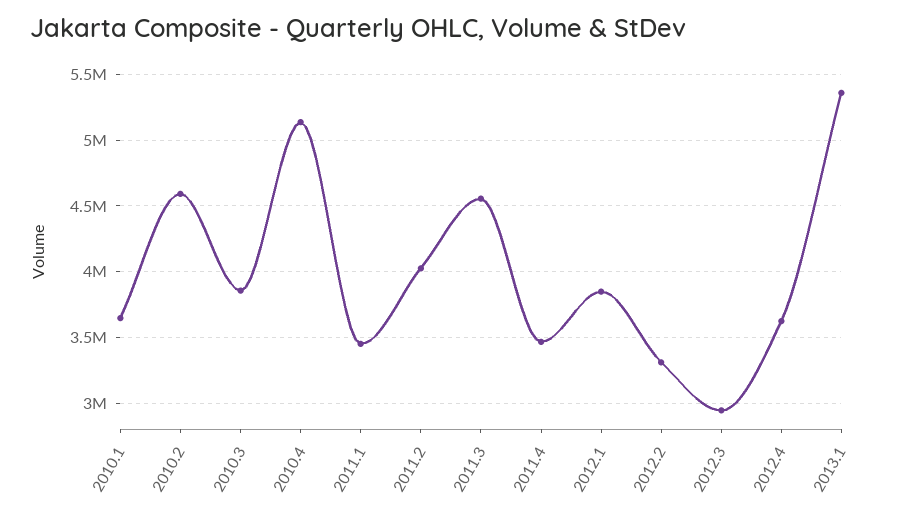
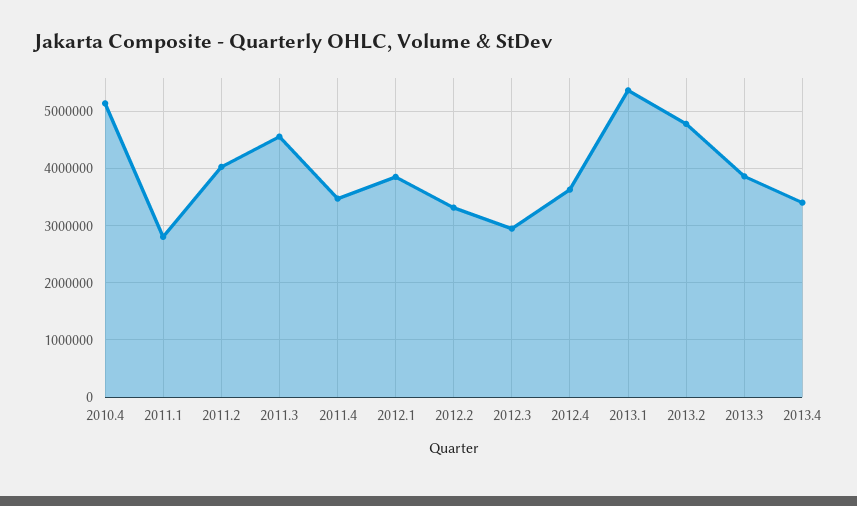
2010.1: 3650000 -> none
2010.2: 4600000 -> none
2010.3: 3850000 -> none
2011.1: 3450000 -> 2800000
2013.2: none -> 4800000
2013.3: none -> 3800000
2013.4: none -> 3400000

